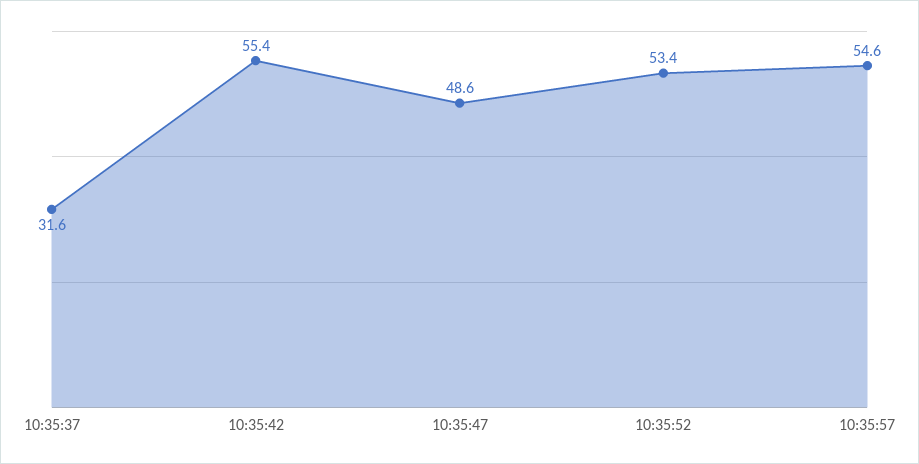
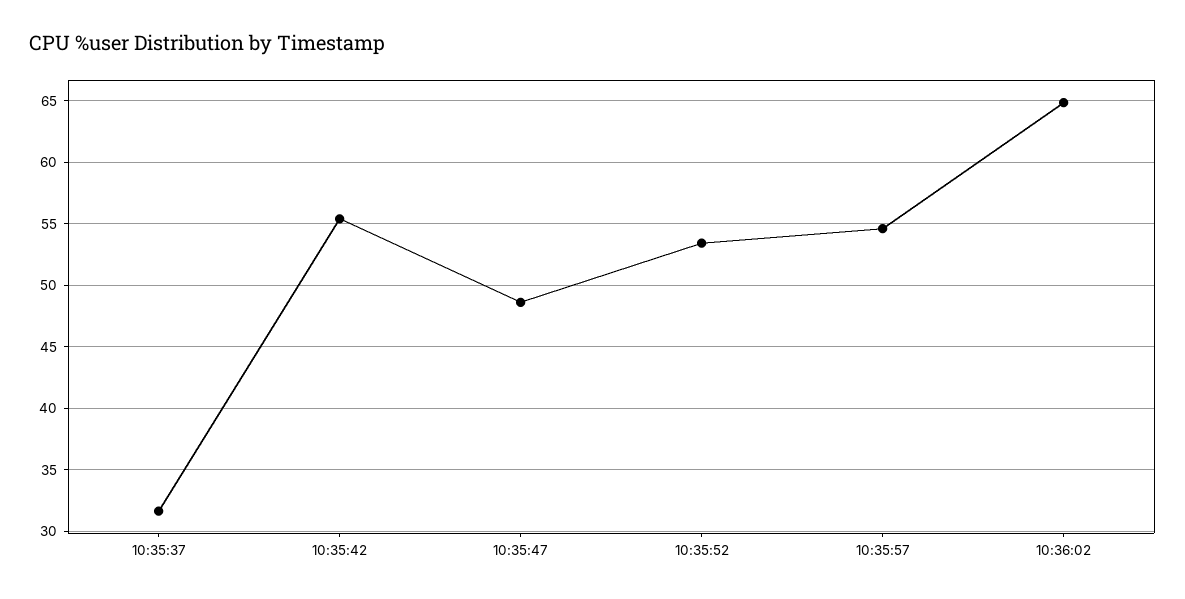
10:36:02: none -> 65

